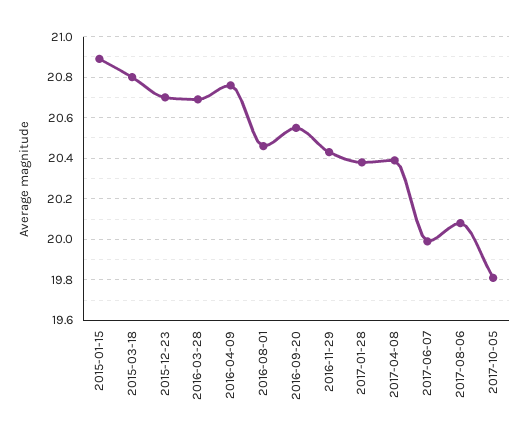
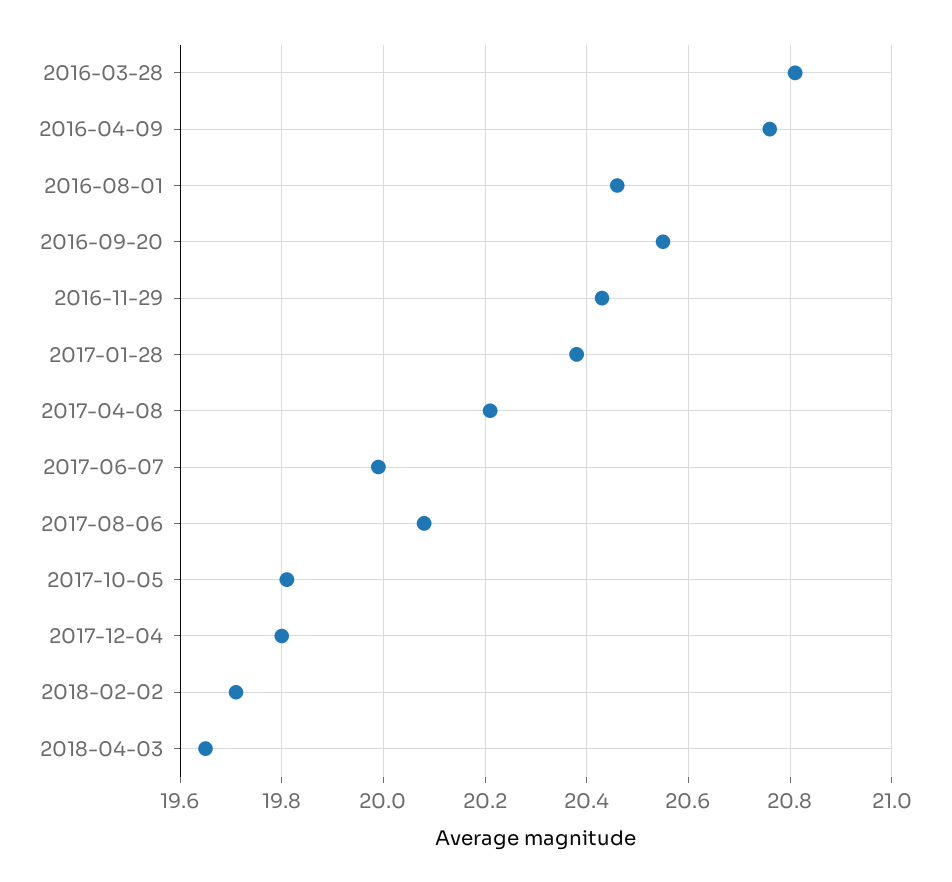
2015-01-15: 20.9 -> none
2015-03-18: 20.8 -> none
2015-12-23: 20.7 -> none
2016-03-28: 20.7 -> 20.8
2017-04-08: 20.4 -> 20.2
2017-12-04: none -> 19.8
2018-02-02: none -> 19.7
2018-04-03: none -> 19.65

